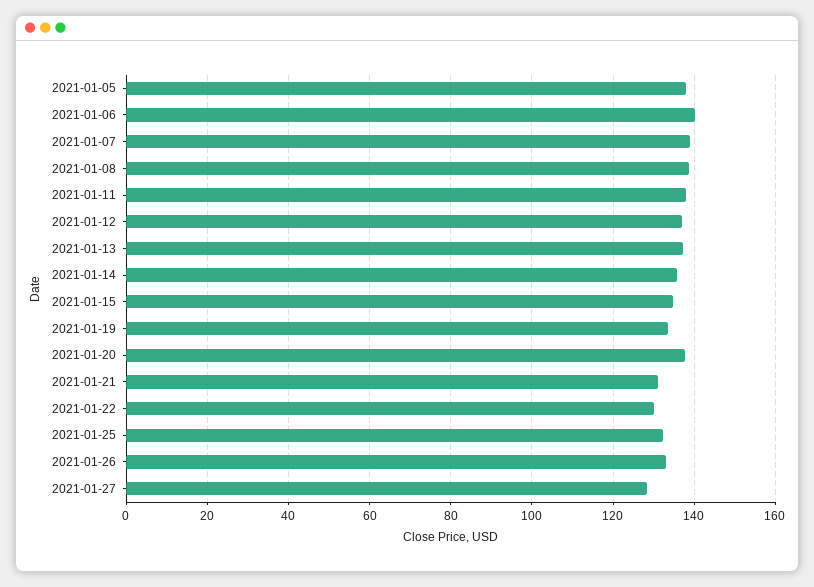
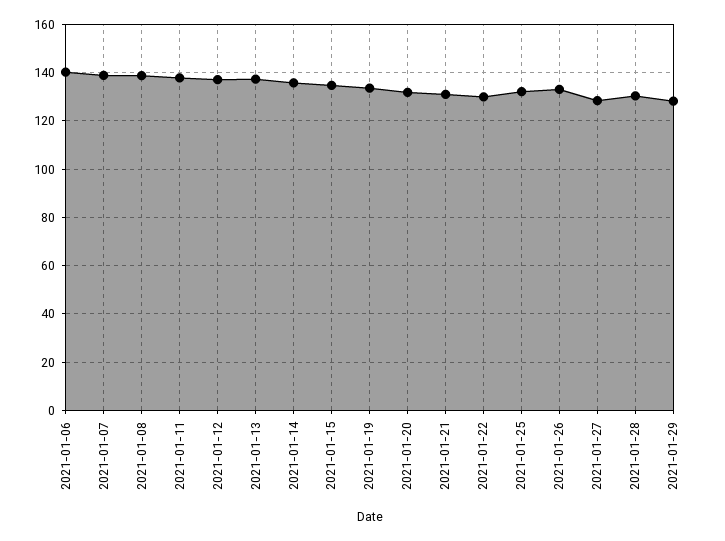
2021-01-05: 138 -> none
2021-01-20: 138 -> 132.5
2021-01-28: none -> 130
2021-01-29: none -> 127.5

